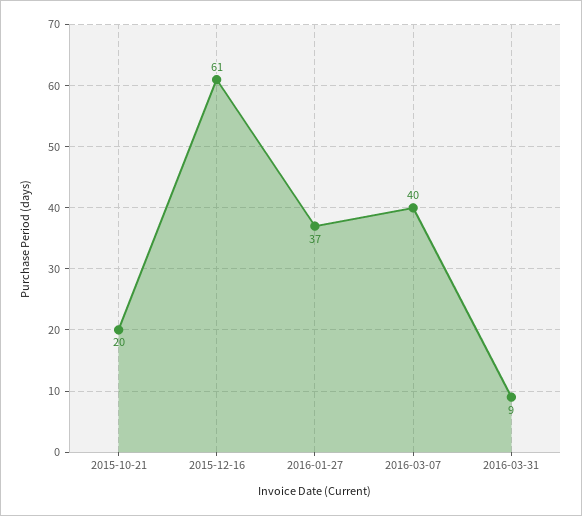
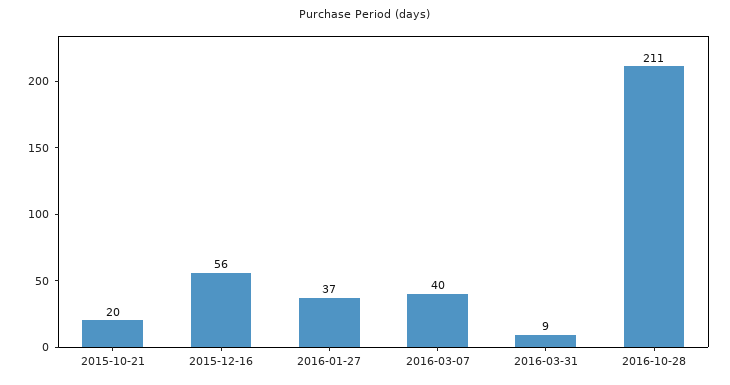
2015-12-16: 61 -> 56
2016-10-28: none -> 211

